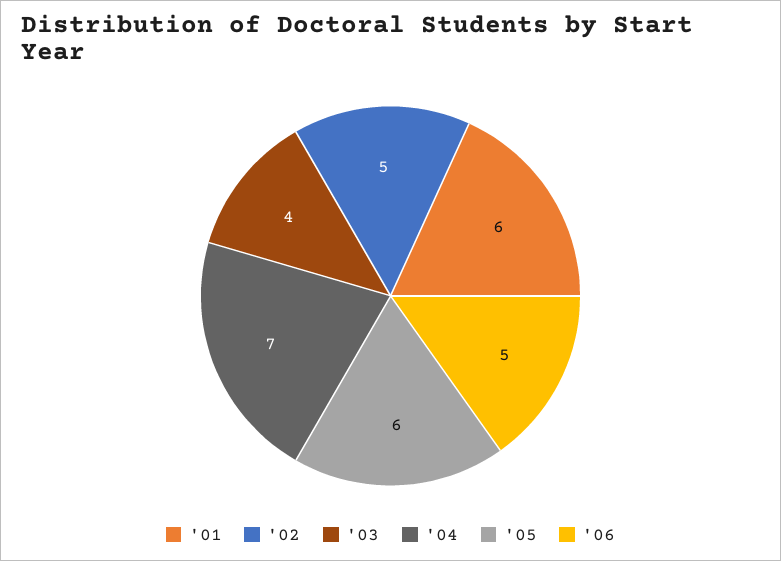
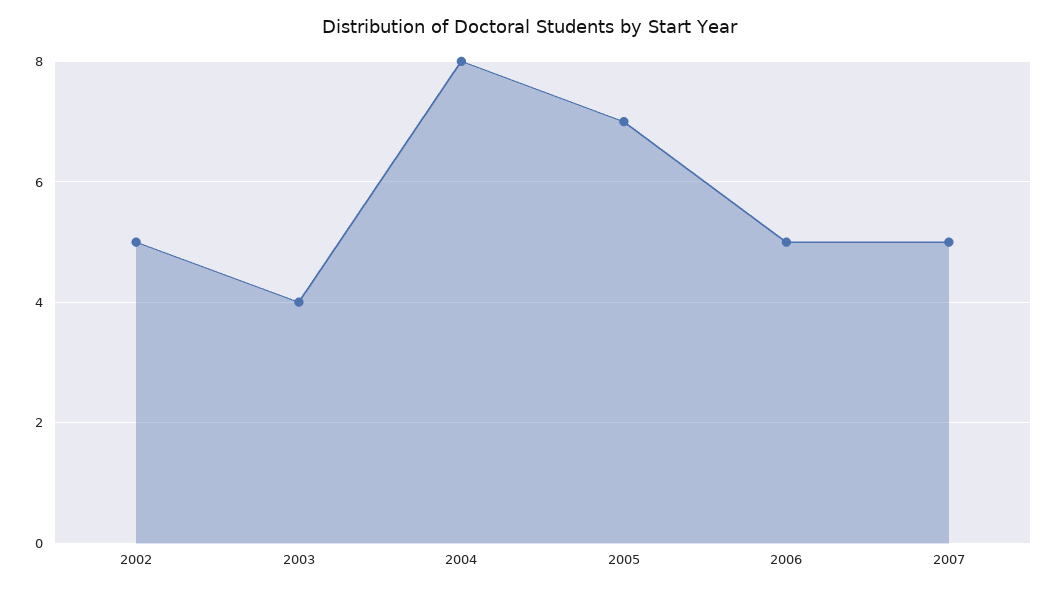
'01: 6 -> none
'04: 7 -> 8
'05: 6 -> 7
2007: none -> 5

